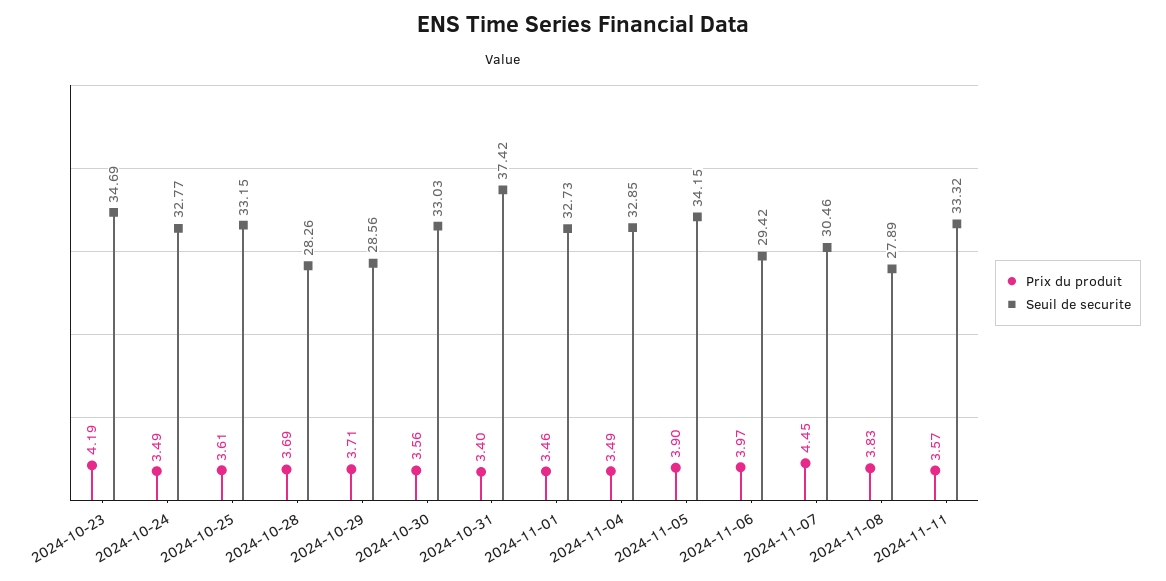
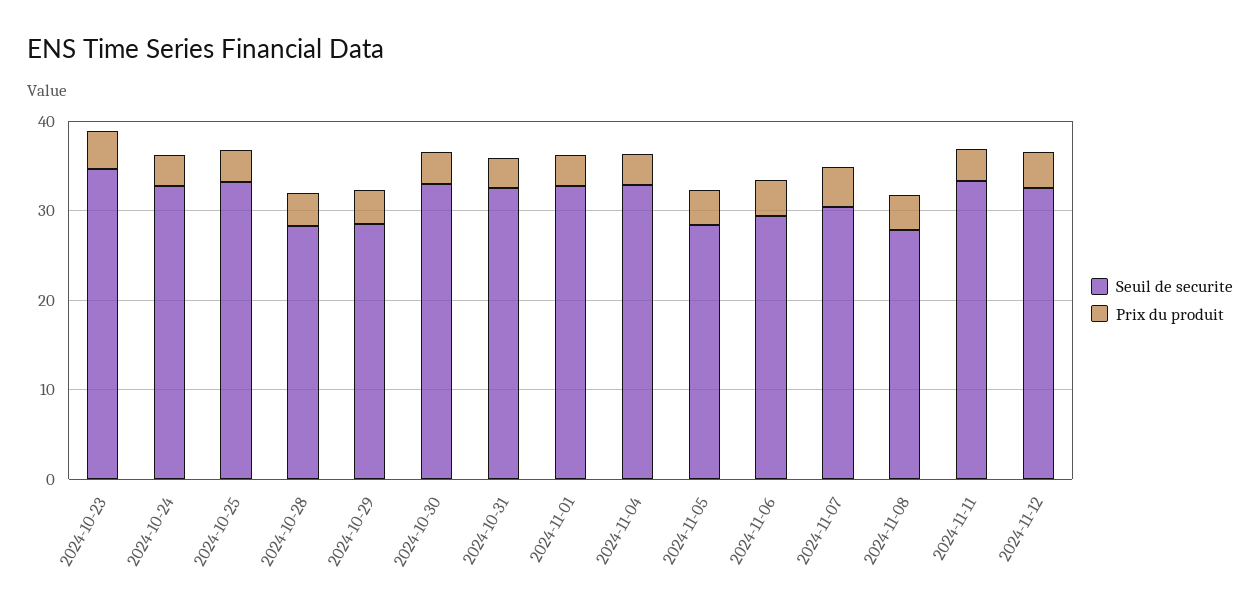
Seuil de securite, 2024-10-31: 37.42 -> 32
Seuil de securite, 2024-11-05: 34.15 -> 28
Seuil de securite, 2024-11-12: none -> 32
Prix du produit, 2024-11-12: none -> 4

